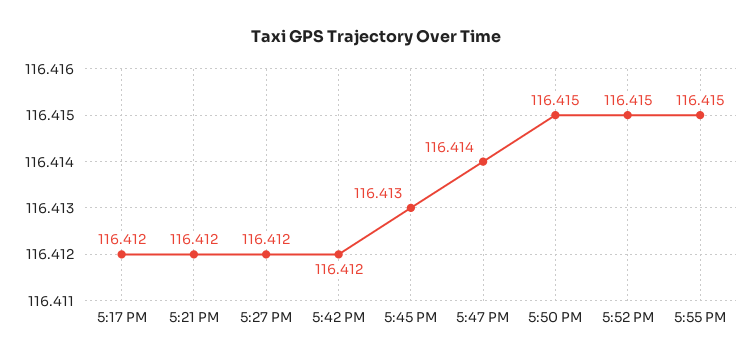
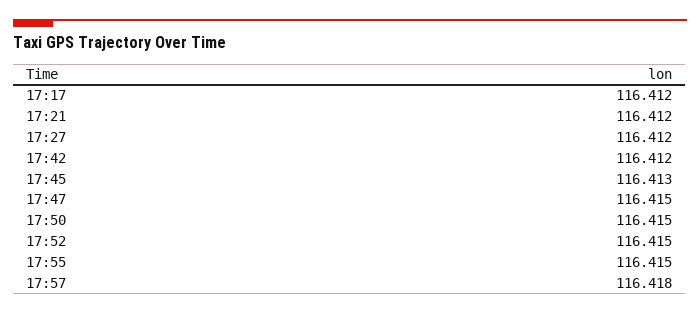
5:47 PM: 116.414 -> 116.415
17:57: none -> 116.418

